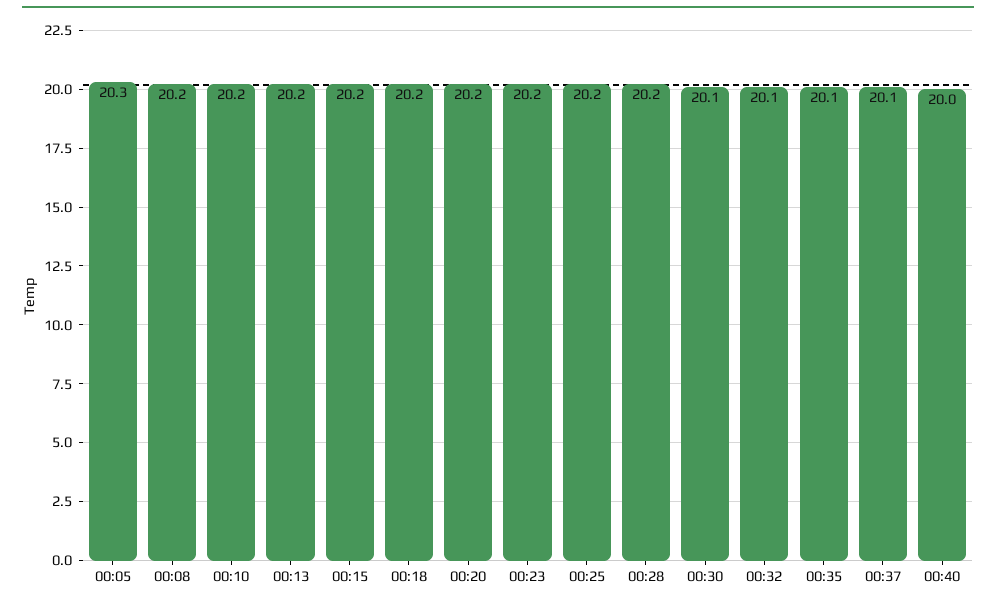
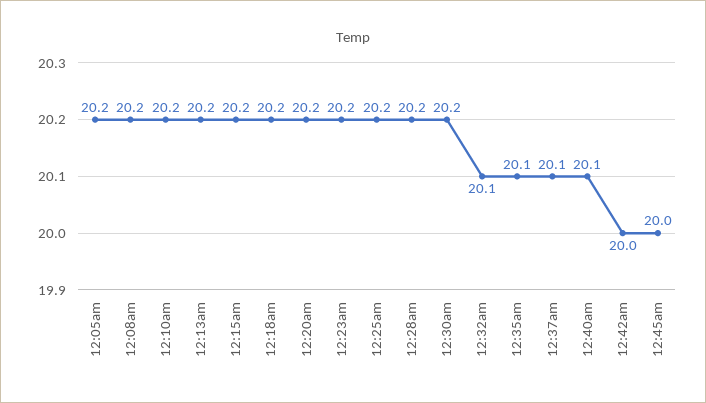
00:05: 20.3 -> 20.2
00:30: 20.1 -> 20.2
00:40: 20 -> 20.1
12:42am: none -> 20
12:45am: none -> 20

